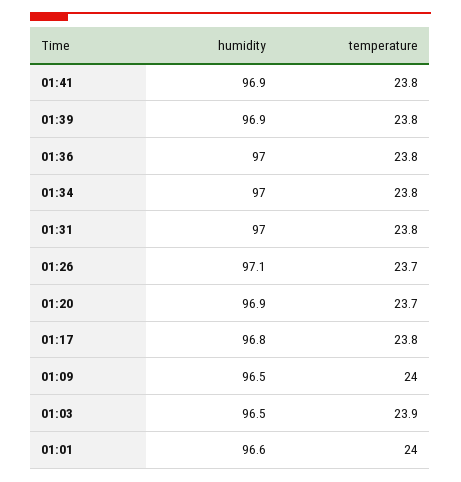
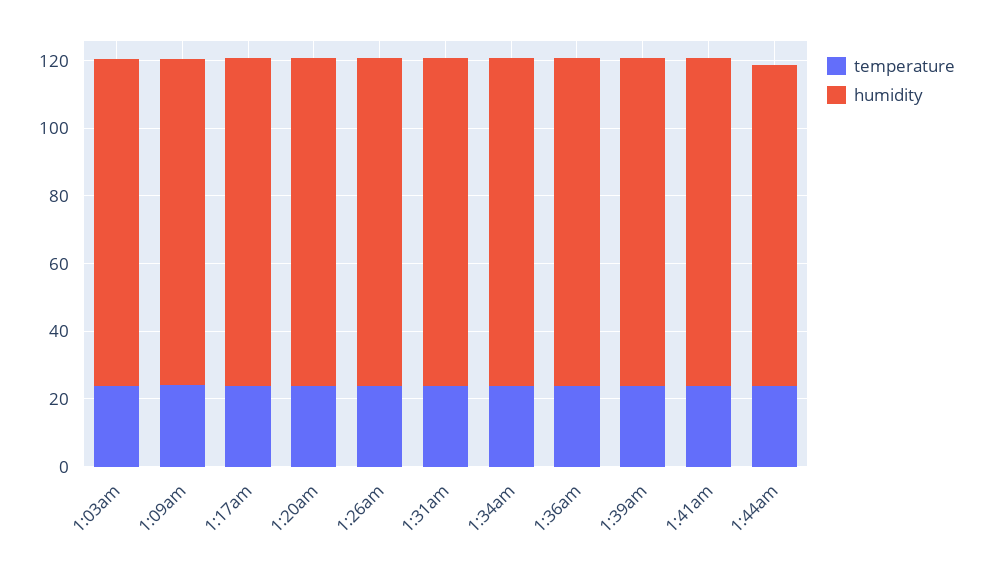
humidity, 01:01: 96.6 -> none
temperature, 01:01: 24 -> none
temperature, 1:44am: none -> 25
humidity, 1:44am: none -> 95

